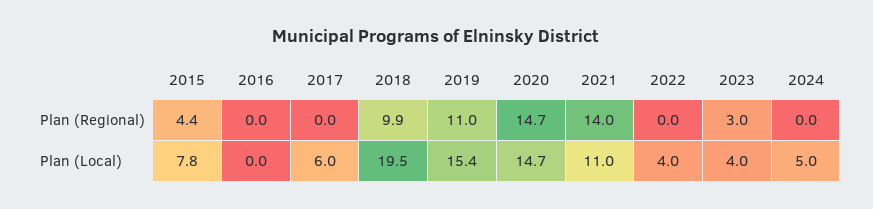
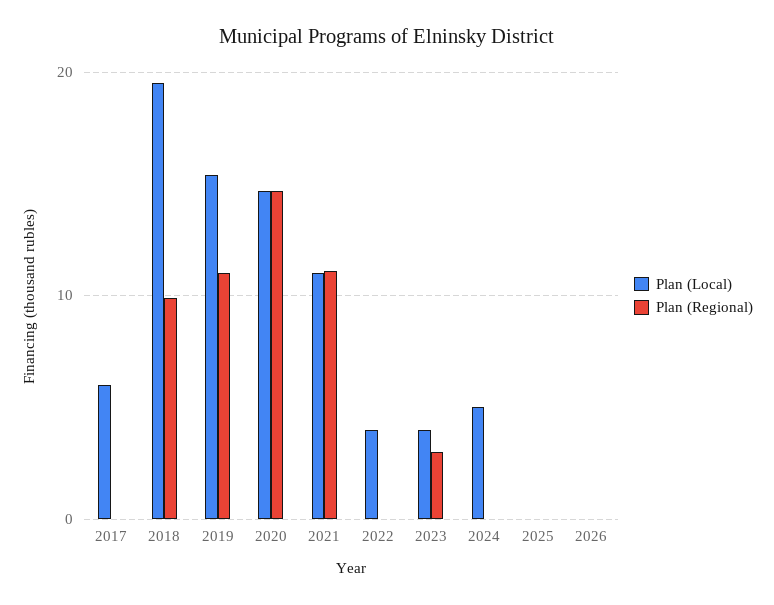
Plan (Regional), 2015: 4.4 -> none
Plan (Regional), 2016: 0 -> none
Plan (Regional), 2021: 14 -> 11
Plan (Local), 2015: 7.8 -> none
Plan (Local), 2016: 0 -> none
Plan (Local), 2025: none -> 0
Plan (Regional), 2025: none -> 0
Plan (Local), 2026: none -> 0
Plan (Regional), 2026: none -> 0

